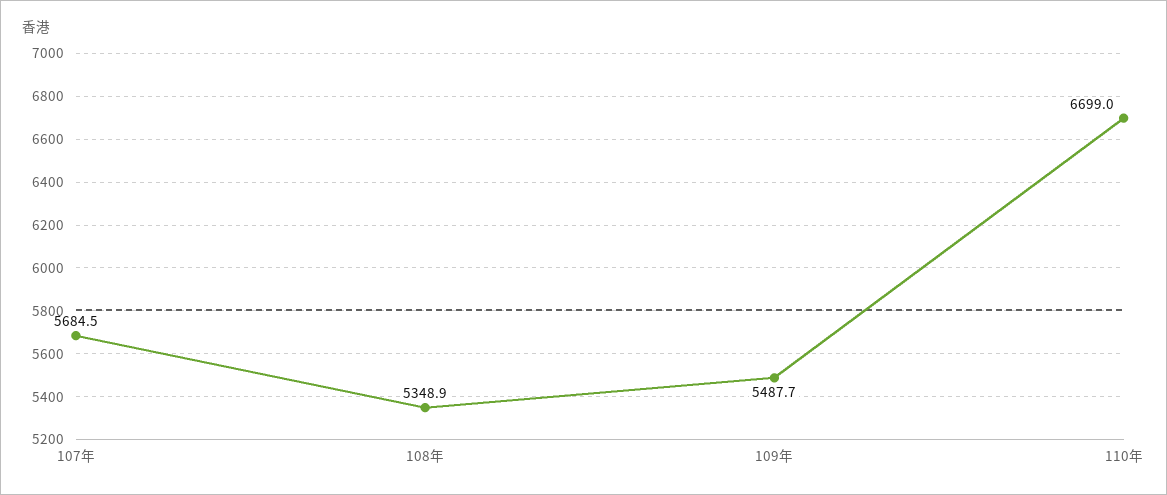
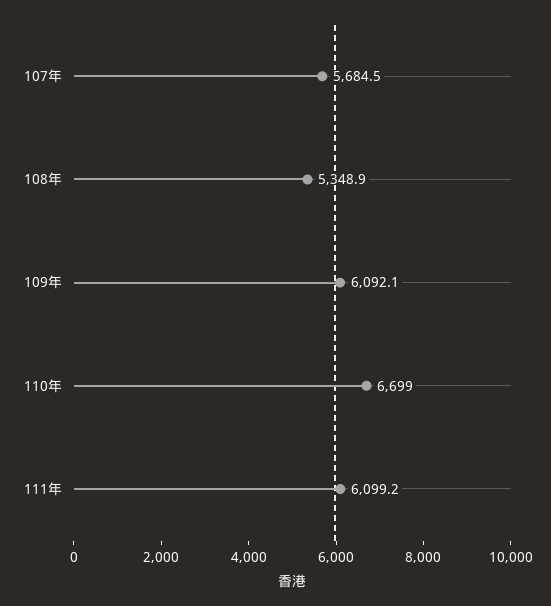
109年: 5487.7 -> 6092.1
111年: none -> 6099.2

